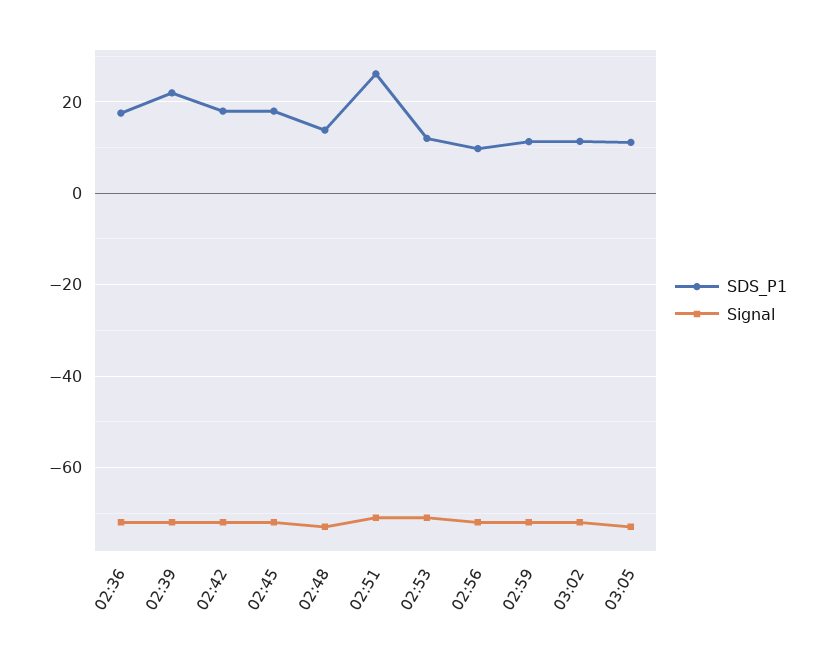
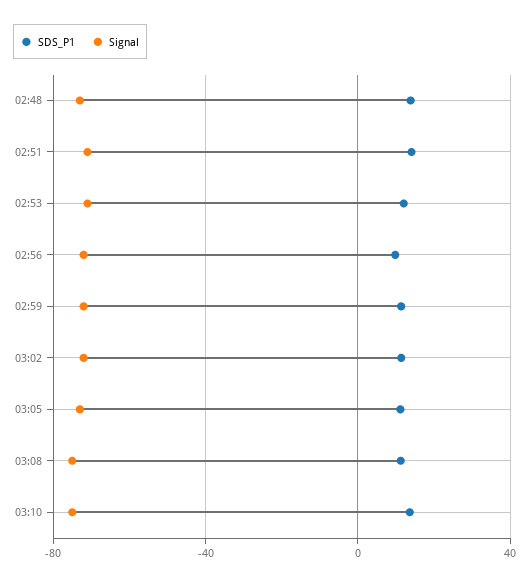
SDS_P1, 02:36: 18 -> none
Signal, 02:36: -72 -> none
SDS_P1, 02:39: 22 -> none
Signal, 02:39: -72 -> none
SDS_P1, 02:42: 18 -> none
Signal, 02:42: -72 -> none
SDS_P1, 02:45: 18 -> none
Signal, 02:45: -72 -> none
SDS_P1, 02:51: 26 -> 15
SDS_P1, 03:08: none -> 10
Signal, 03:08: none -> -75
SDS_P1, 03:10: none -> 15
Signal, 03:10: none -> -75

